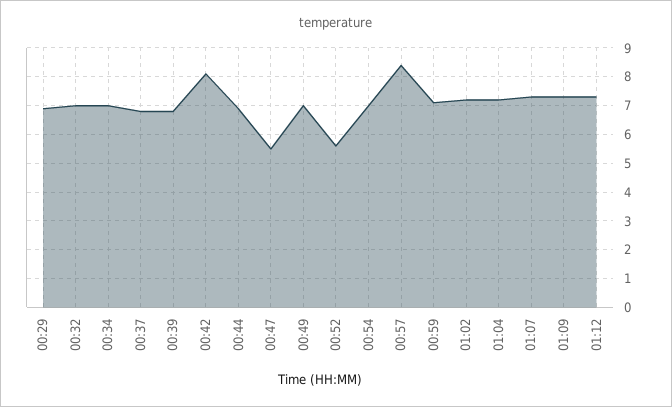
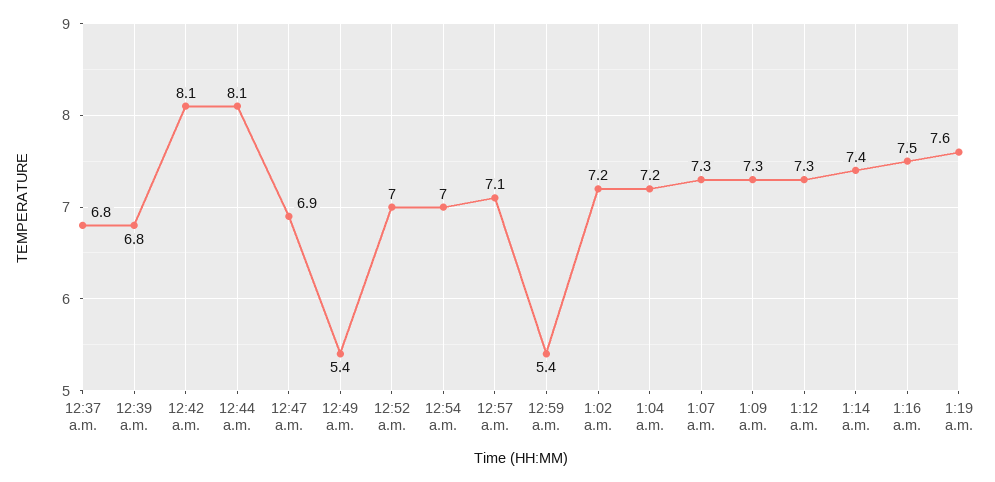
00:29: 7 -> none
00:32: 7 -> none
00:34: 7 -> none
00:44: 7 -> 8.1
00:47: 5.5 -> 6.9
00:49: 7 -> 5.4
00:52: 5.5 -> 7
00:57: 8.5 -> 7.1
00:59: 7 -> 5.4
1:14 a.m.: none -> 7.4
1:16 a.m.: none -> 7.5
1:19 a.m.: none -> 7.6

